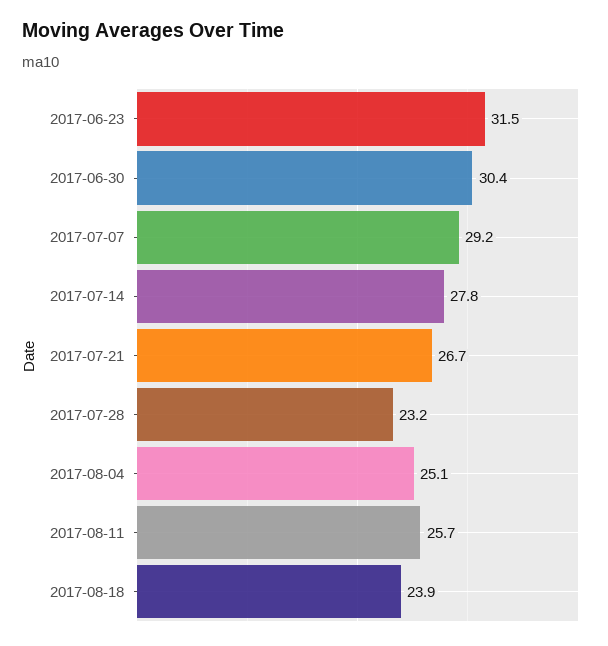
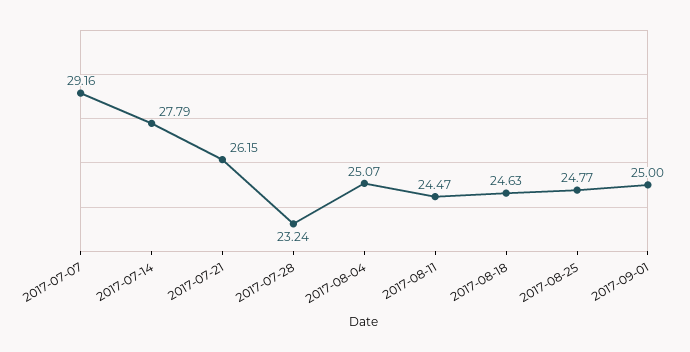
2017-06-23: 31.5 -> none
2017-06-30: 30.4 -> none
2017-07-21: 26.7 -> 26.15
2017-08-11: 25.7 -> 24.47
2017-08-18: 23.9 -> 24.63
2017-08-25: none -> 24.77
2017-09-01: none -> 25

